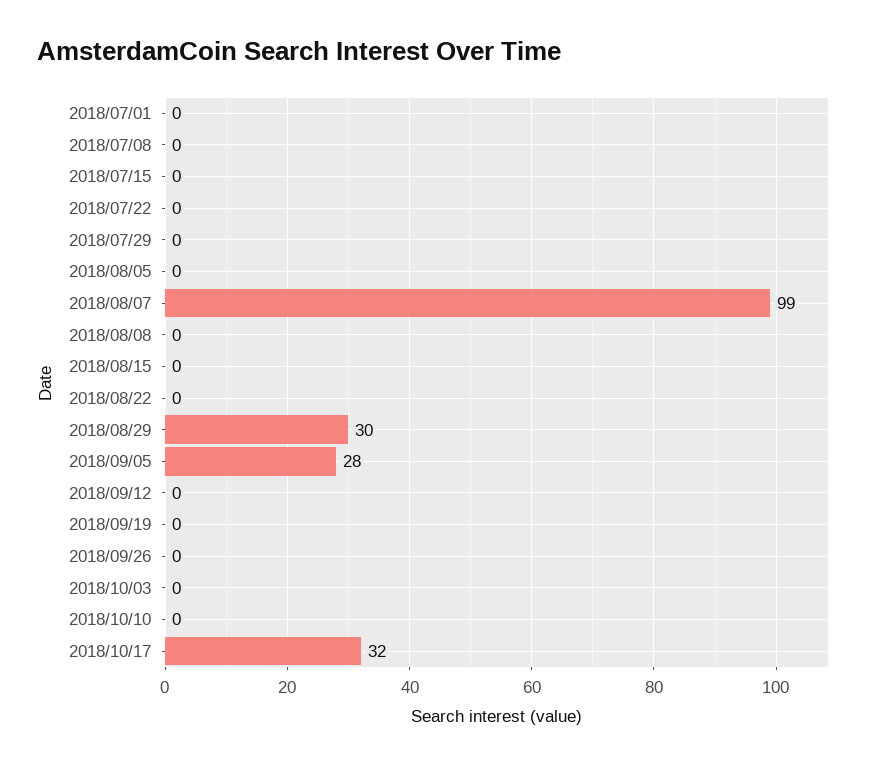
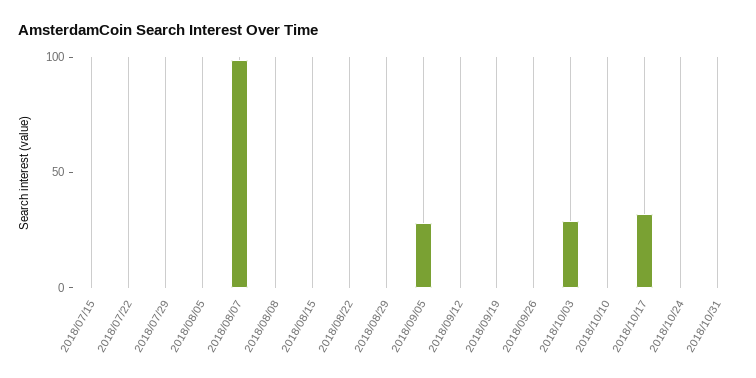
2018/07/01: 0 -> none
2018/07/08: 0 -> none
2018/08/29: 30 -> 0
2018/10/03: 0 -> 30
2018/10/24: none -> 0
2018/10/31: none -> 0

